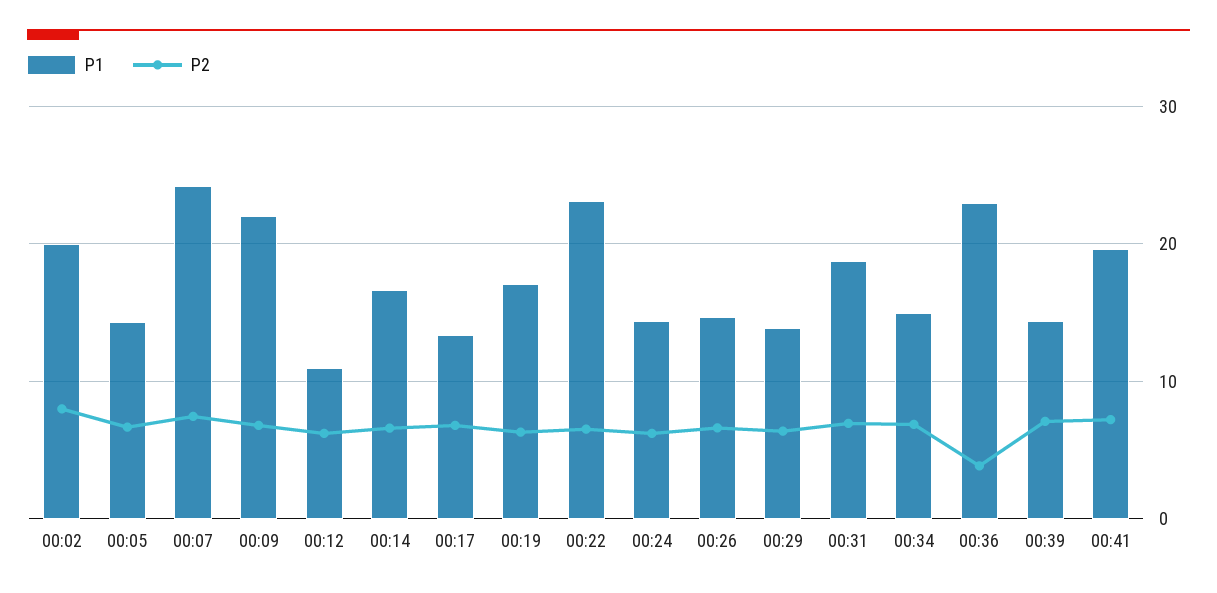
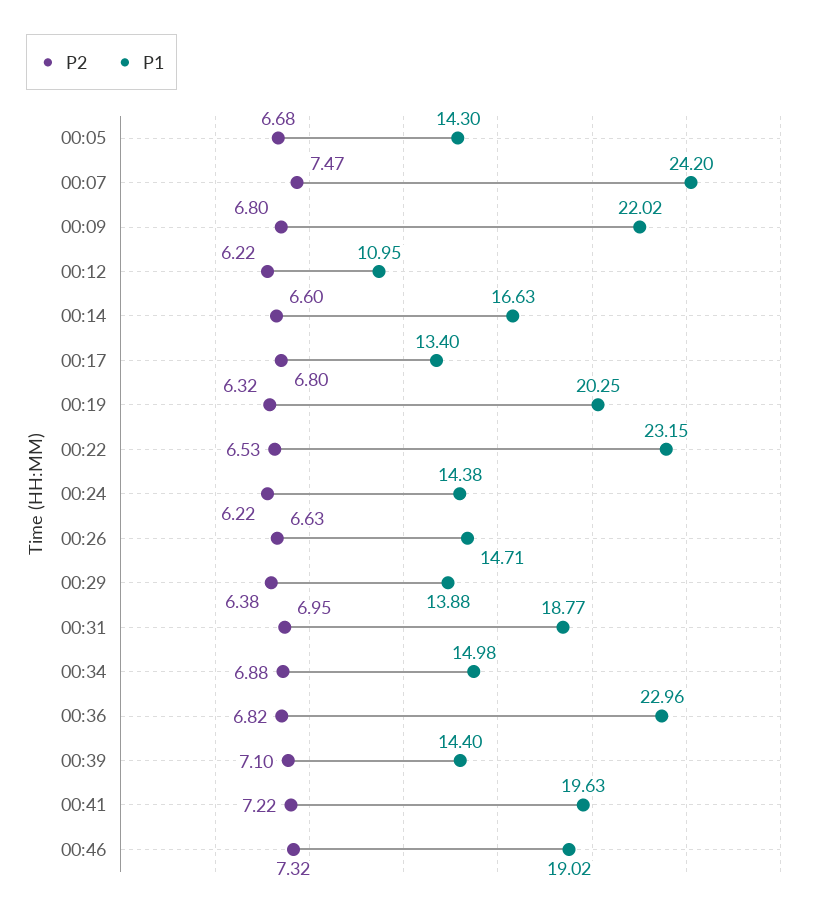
P1, 00:02: 20 -> none
P2, 00:02: 8 -> none
P1, 00:19: 17 -> 20.25
P2, 00:36: 4 -> 6.82
P2, 00:46: none -> 7.32
P1, 00:46: none -> 19.02

